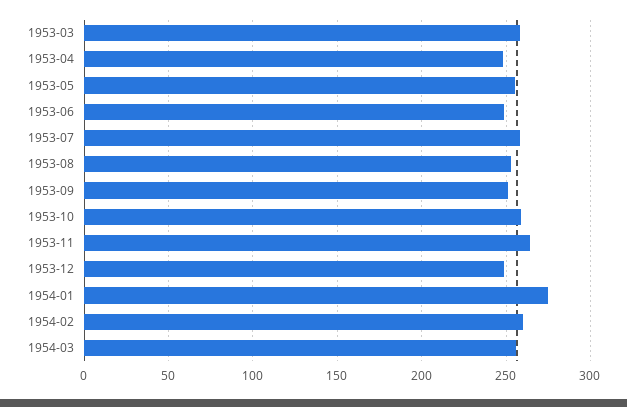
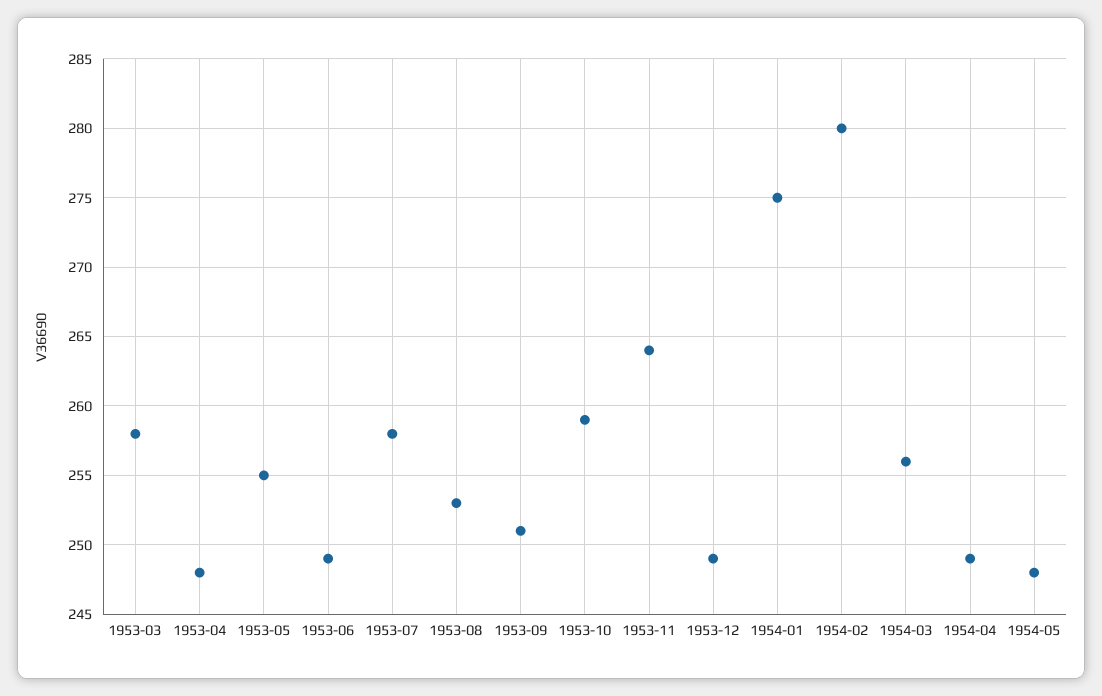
1954-02: 260 -> 280
1954-04: none -> 249
1954-05: none -> 248

